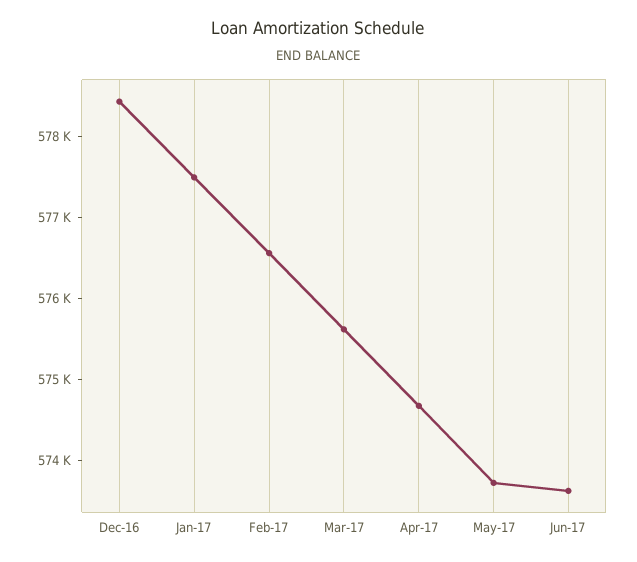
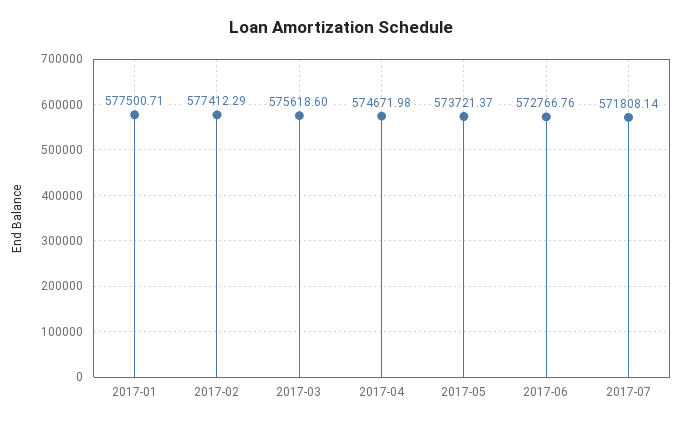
Dec-16: 578400 -> none
Feb-17: 576600 -> 577412.29
Jun-17: 573600 -> 572766.76
2017-07: none -> 571808.14

